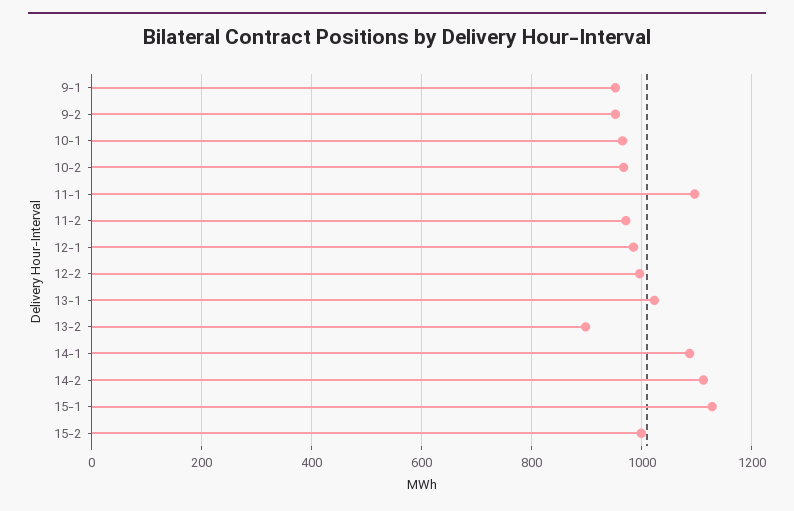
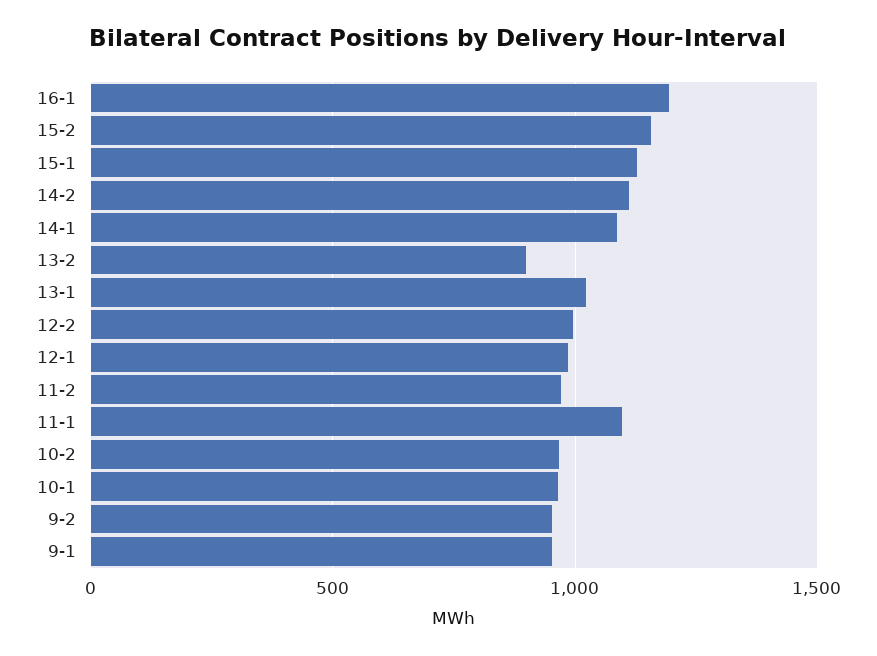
15-2: 1000 -> 1150
16-1: none -> 1200

